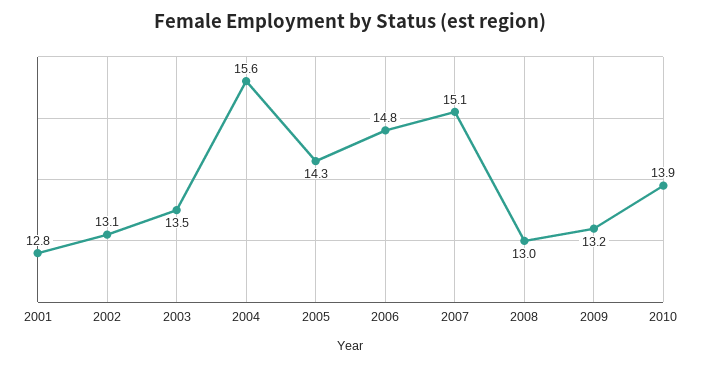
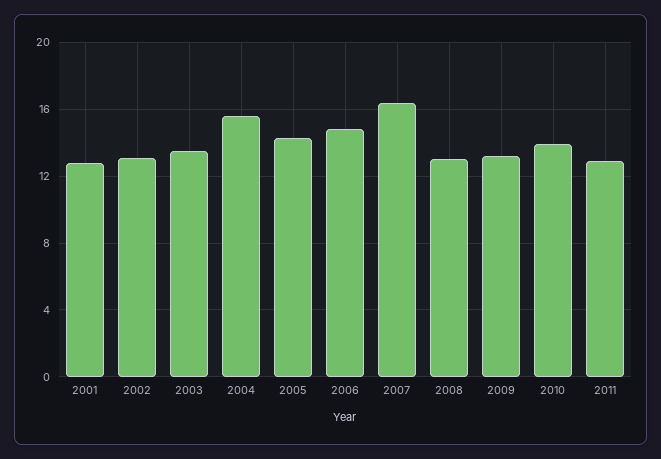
2007: 15.1 -> 16.5
2011: none -> 13

